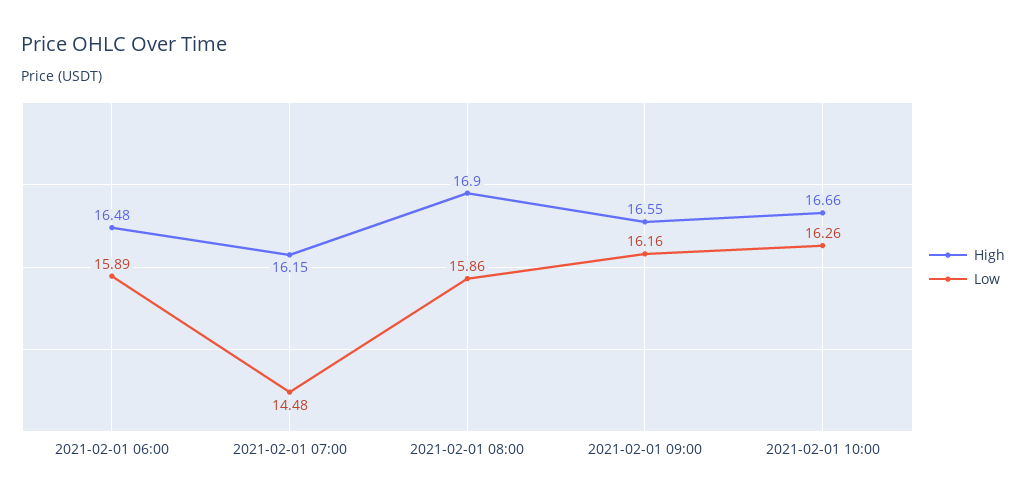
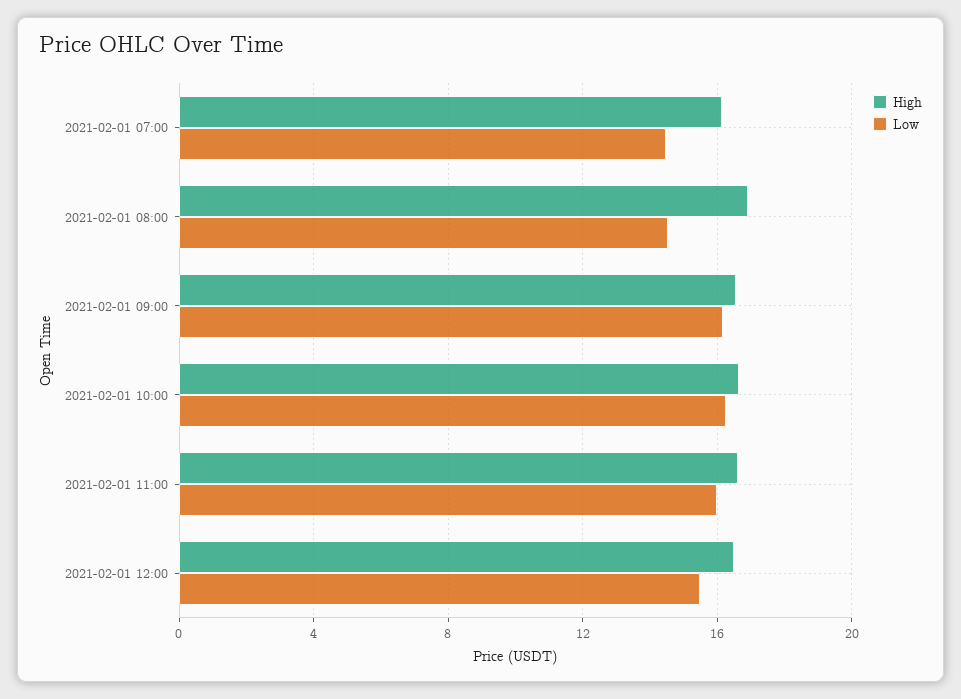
High, 2021-02-01 06:00: 16.48 -> none
Low, 2021-02-01 06:00: 15.89 -> none
Low, 2021-02-01 08:00: 15.86 -> 14.5
High, 2021-02-01 11:00: none -> 16.5
Low, 2021-02-01 11:00: none -> 16
High, 2021-02-01 12:00: none -> 16.5
Low, 2021-02-01 12:00: none -> 15.5

